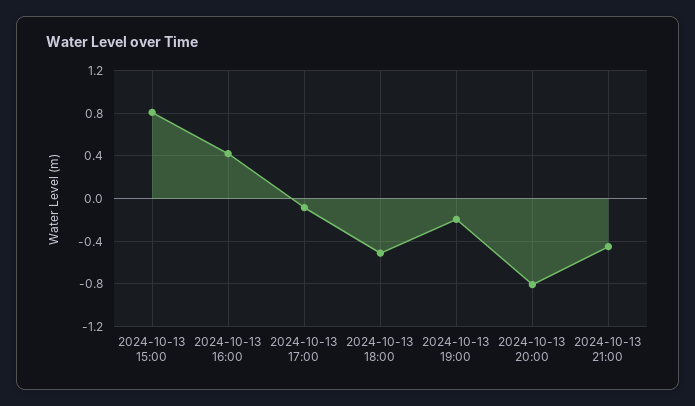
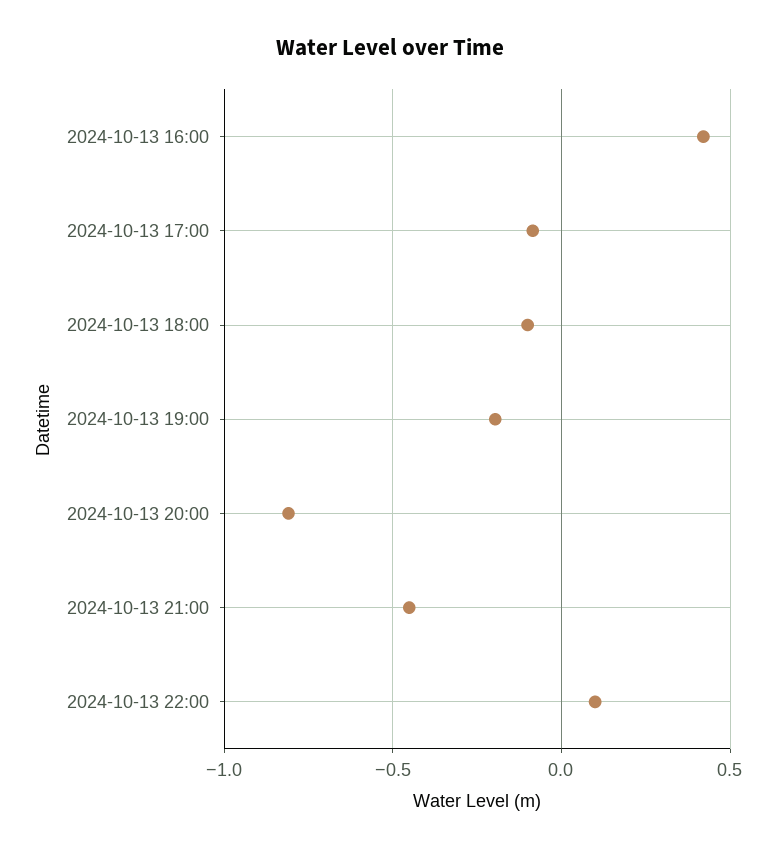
2024-10-13 15:00: 0.8 -> none
2024-10-13 18:00: -0.5 -> -0.1
2024-10-13 22:00: none -> 0.1

